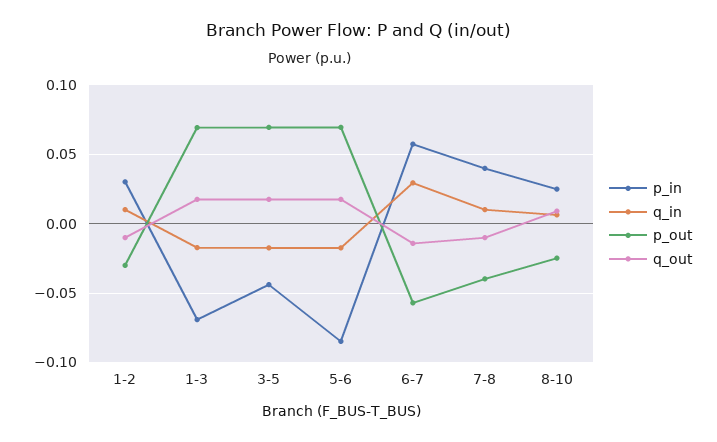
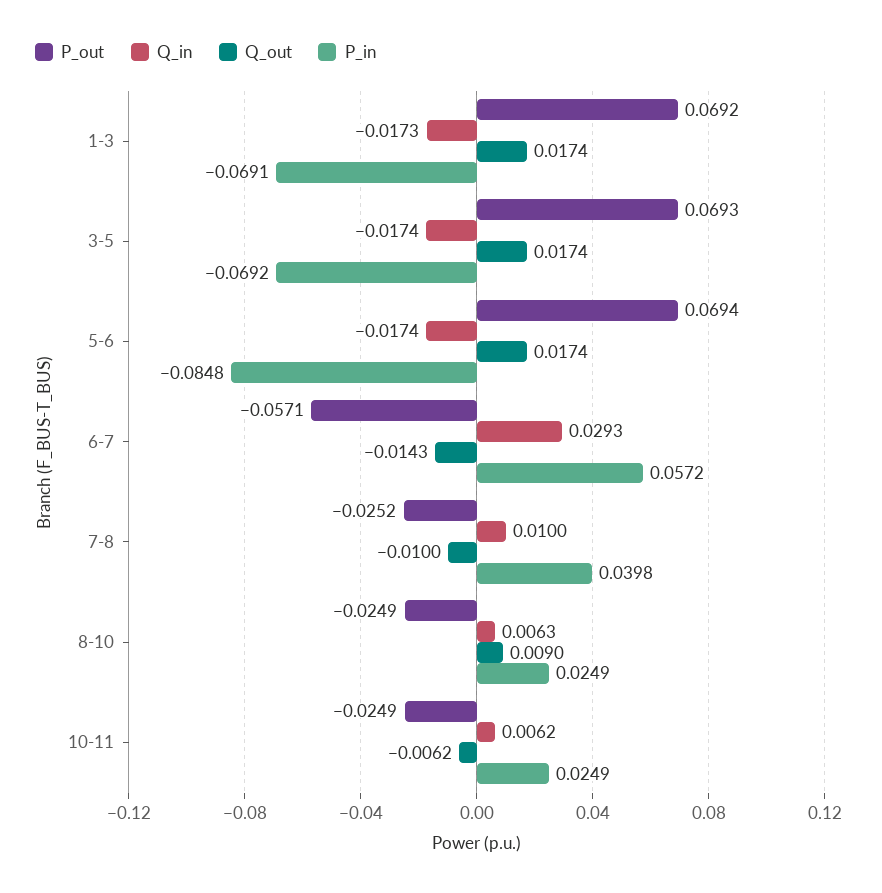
p_in, 1-2: 0.03 -> none
q_in, 1-2: 0.01 -> none
p_out, 1-2: -0.03 -> none
q_out, 1-2: -0.01 -> none
p_in, 3-5: -0.045 -> -0.0692
p_out, 7-8: -0.04 -> -0.0252
p_out, 10-11: none -> -0.0249
q_in, 10-11: none -> 0.0062
q_out, 10-11: none -> -0.0062
p_in, 10-11: none -> 0.0249

